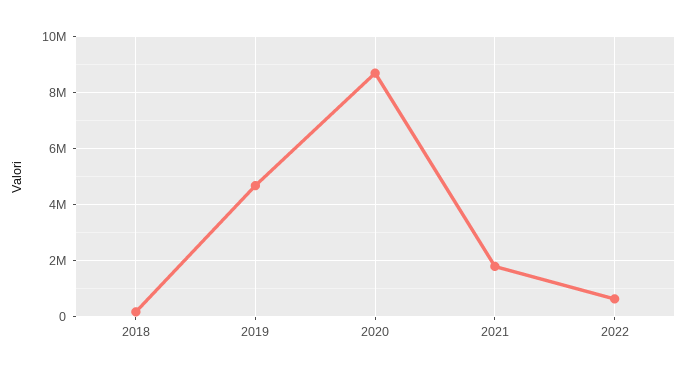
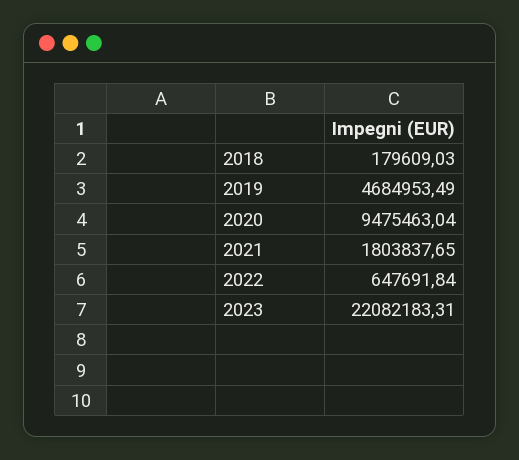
2020: 8750000 -> 9475463.04
2023: none -> 22082183.31

